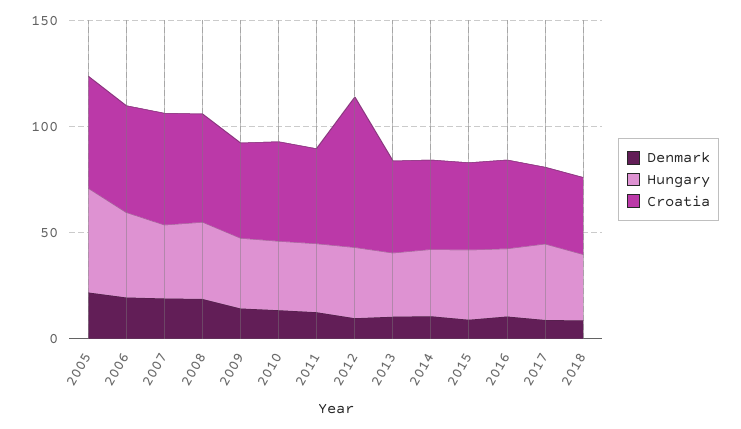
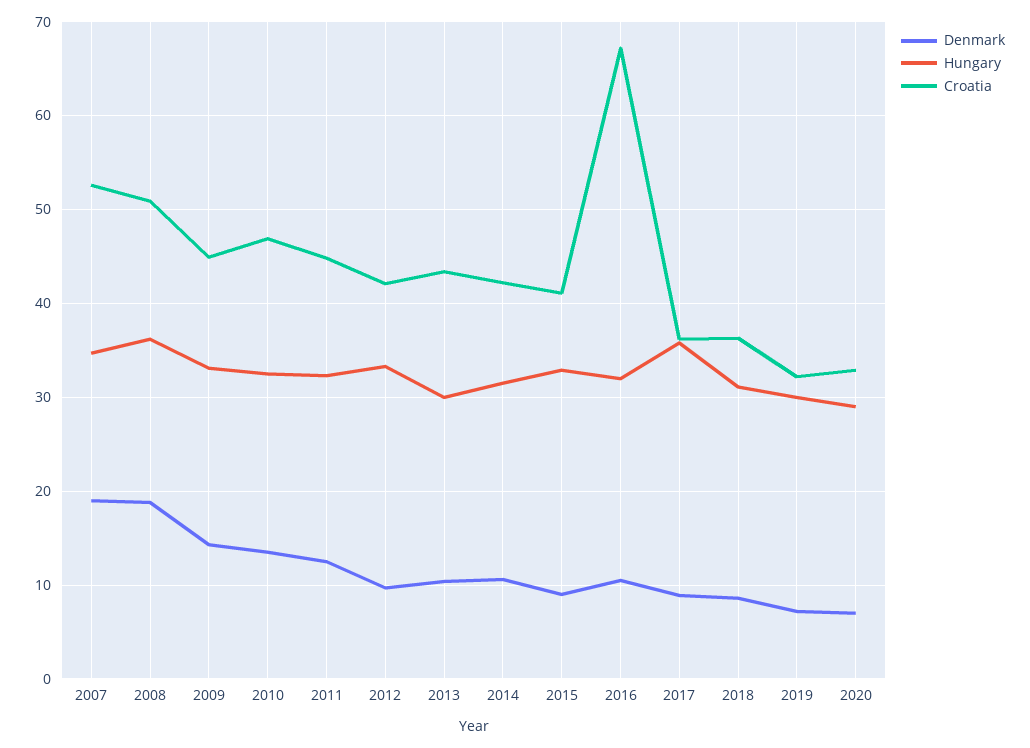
Denmark, 2005: 20 -> none
Hungary, 2005: 50 -> none
Croatia, 2005: 50 -> none
Denmark, 2006: 20 -> none
Hungary, 2006: 40 -> none
Croatia, 2006: 50 -> none
Croatia, 2012: 70 -> 42
Croatia, 2016: 40 -> 67
Denmark, 2019: none -> 7
Hungary, 2019: none -> 30
Croatia, 2019: none -> 32
Denmark, 2020: none -> 7
Hungary, 2020: none -> 29
Croatia, 2020: none -> 33

